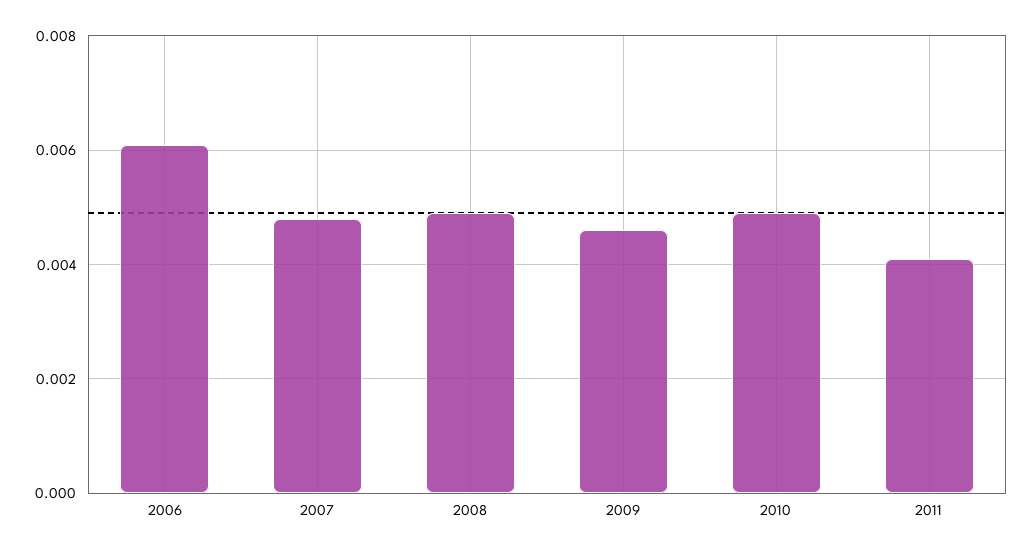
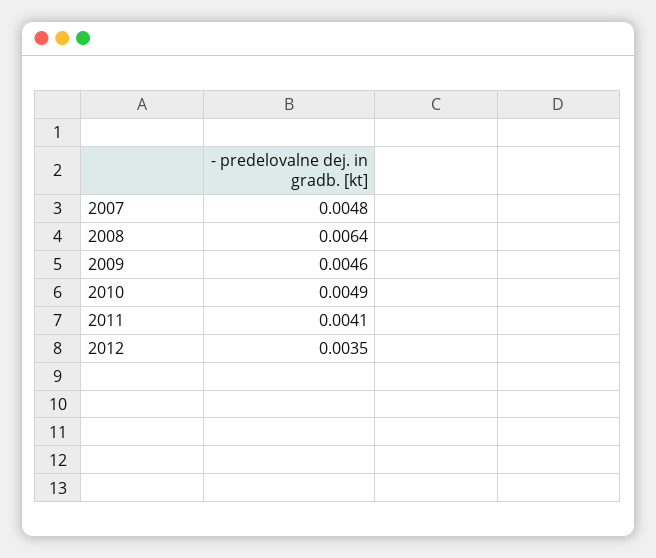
2006: 0.006 -> none
2008: 0.005 -> 0.0064
2012: none -> 0.0035

